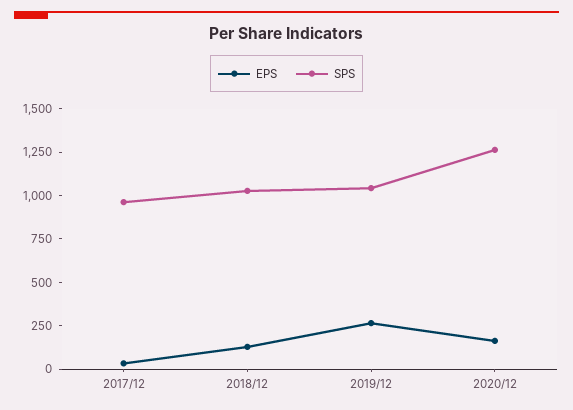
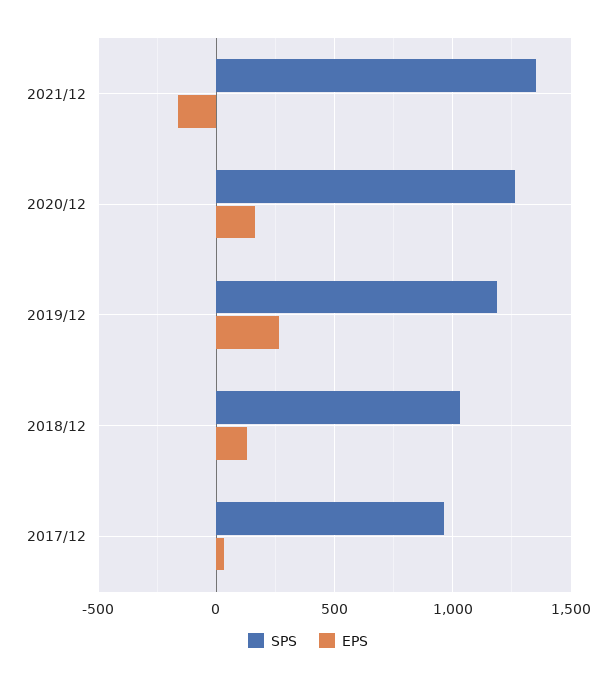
SPS, 2019/12: 1050 -> 1200
SPS, 2021/12: none -> 1350
EPS, 2021/12: none -> -150

